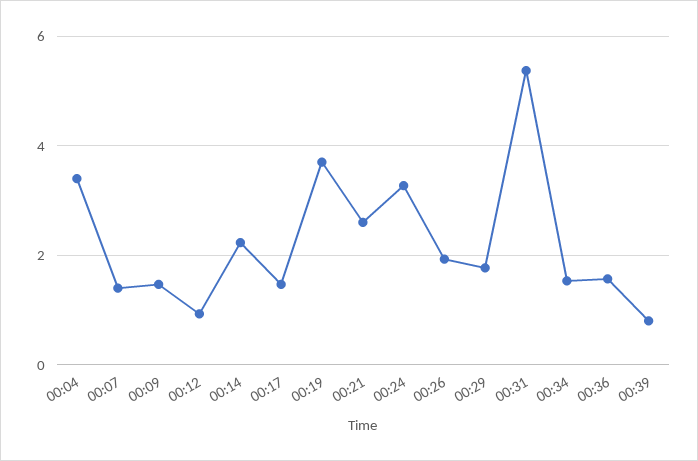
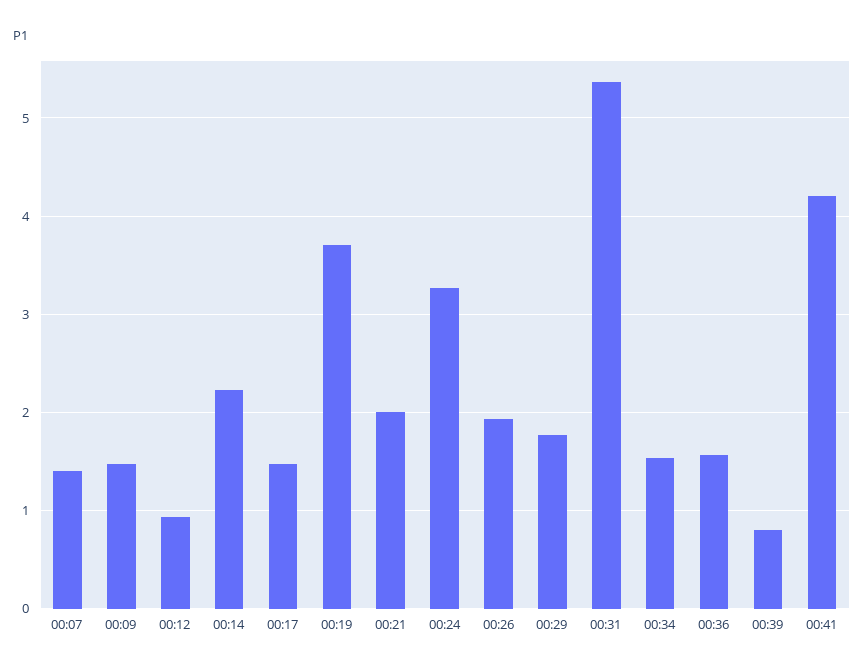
00:04: 3.4 -> none
00:21: 2.6 -> 2
00:41: none -> 4.2

